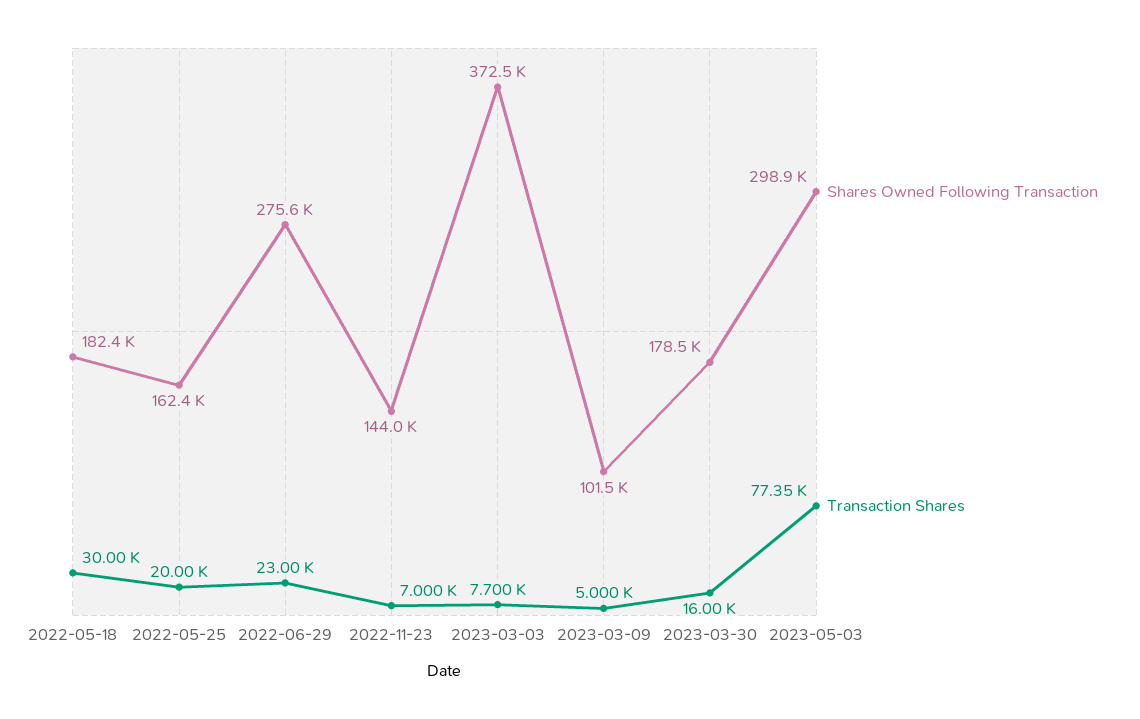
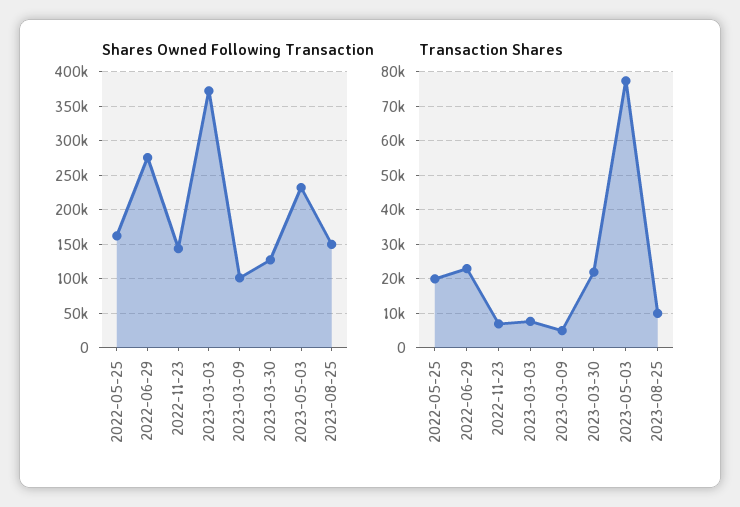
Shares Owned Following Transaction, 2022-05-18: 182400 -> none
Transaction Shares, 2022-05-18: 30000 -> none
Shares Owned Following Transaction, 2023-03-30: 178500 -> 130000
Transaction Shares, 2023-03-30: 16000 -> 22000
Shares Owned Following Transaction, 2023-05-03: 298900 -> 230000
Shares Owned Following Transaction, 2023-08-25: none -> 150000
Transaction Shares, 2023-08-25: none -> 10000

